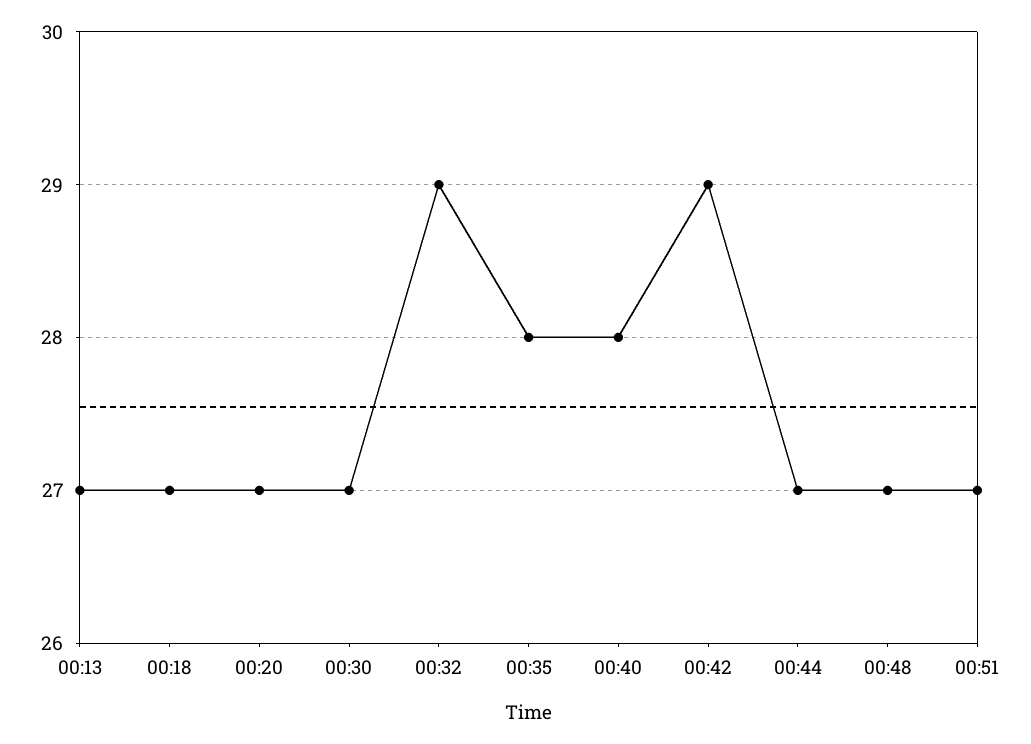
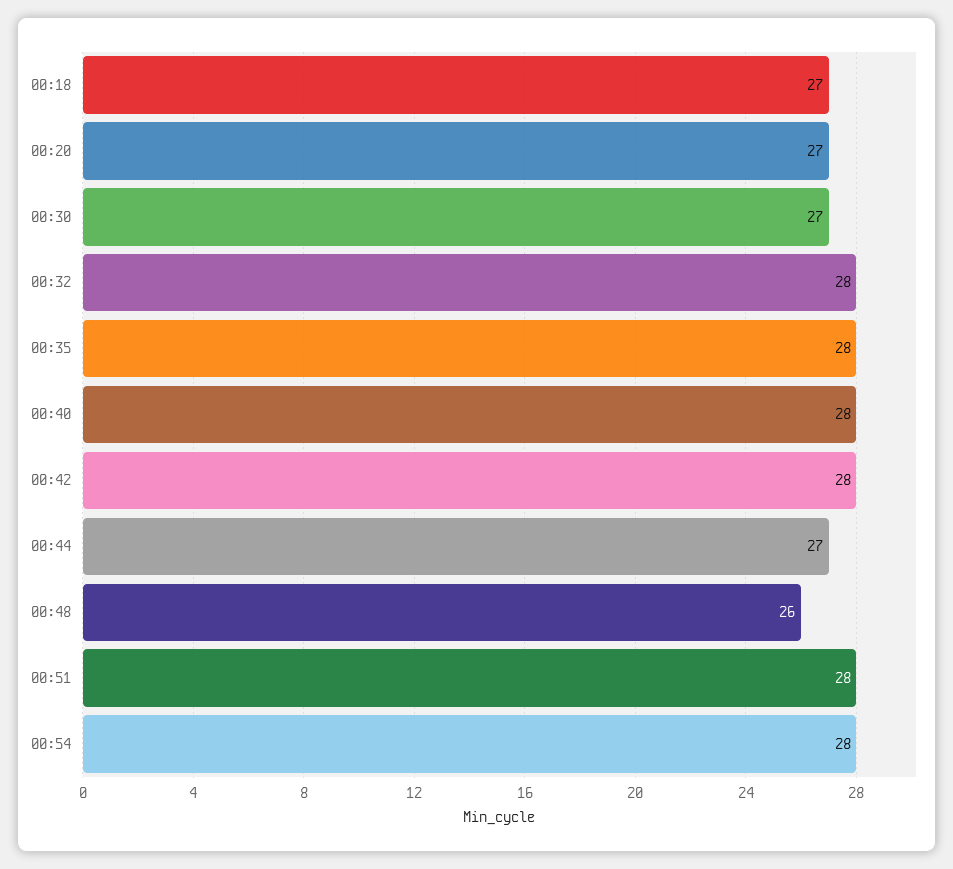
00:13: 27 -> none
00:32: 29 -> 28
00:42: 29 -> 28
00:48: 27 -> 26
00:51: 27 -> 28
00:54: none -> 28

